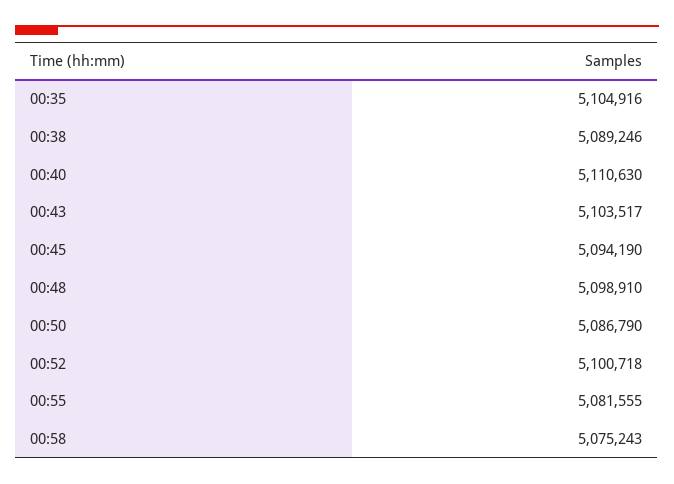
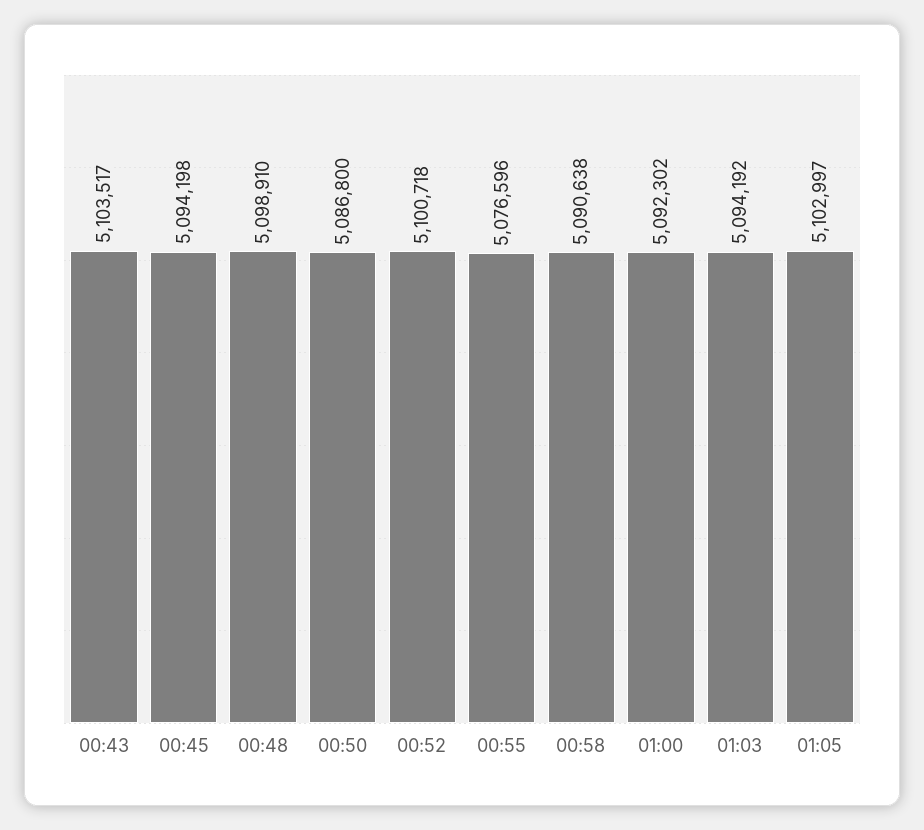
00:35: 5104916 -> none
00:38: 5089246 -> none
00:40: 5110630 -> none
00:45: 5094190 -> 5094198
00:50: 5086790 -> 5086800
00:55: 5081555 -> 5076596
00:58: 5075243 -> 5090638
01:00: none -> 5092302
01:03: none -> 5094192
01:05: none -> 5102997

